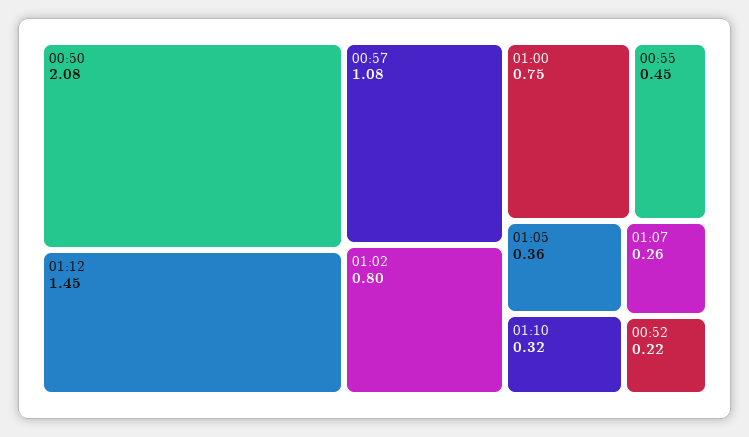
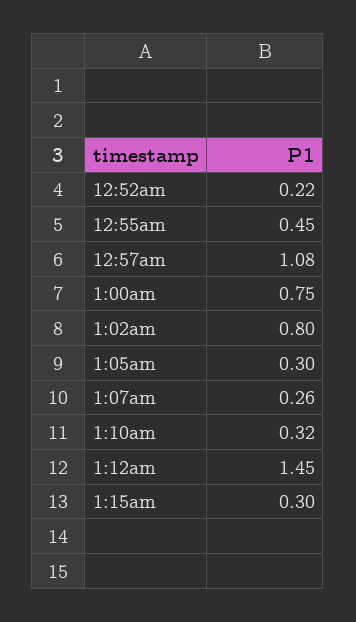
00:50: 2.08 -> none
01:05: 0.36 -> 0.3
1:15am: none -> 0.3

